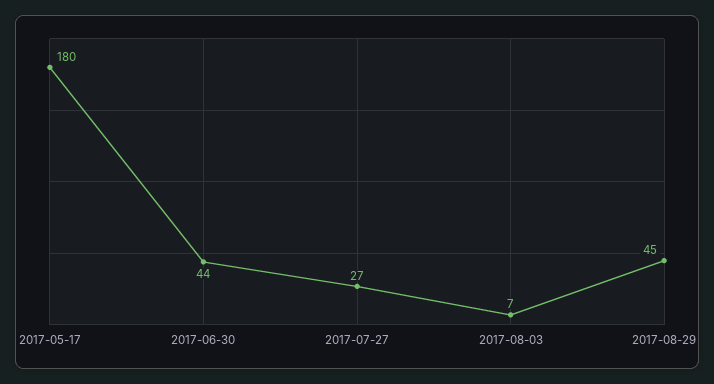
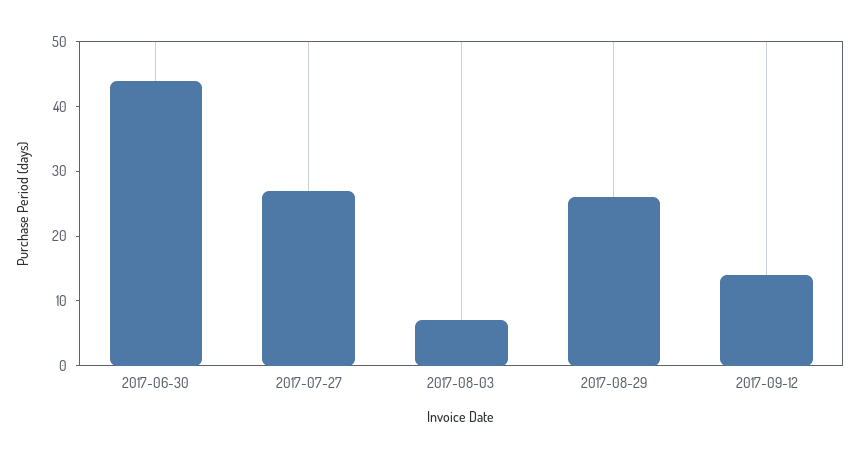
2017-05-17: 180 -> none
2017-08-29: 45 -> 25
2017-09-12: none -> 15

